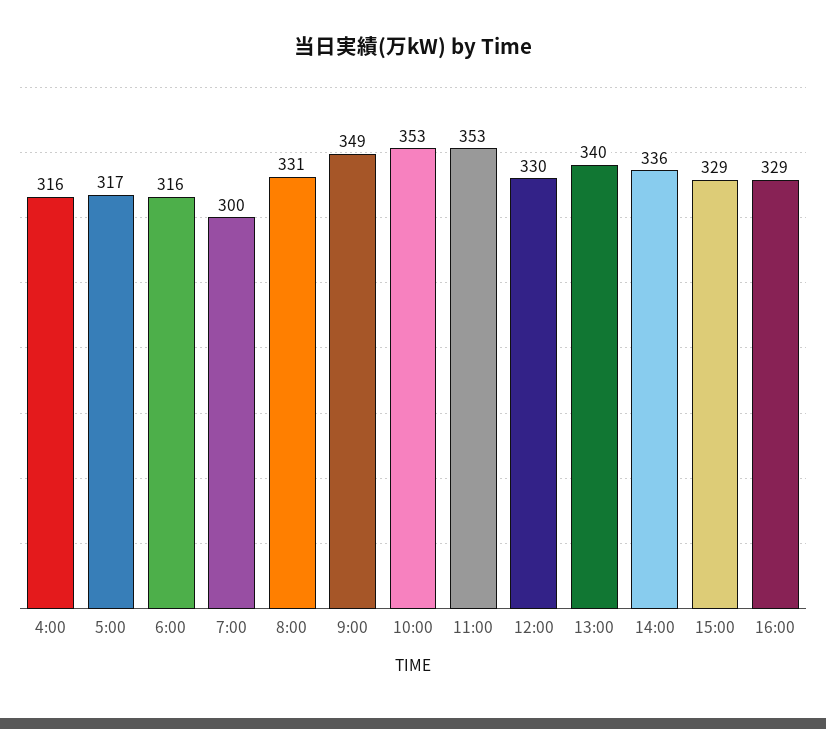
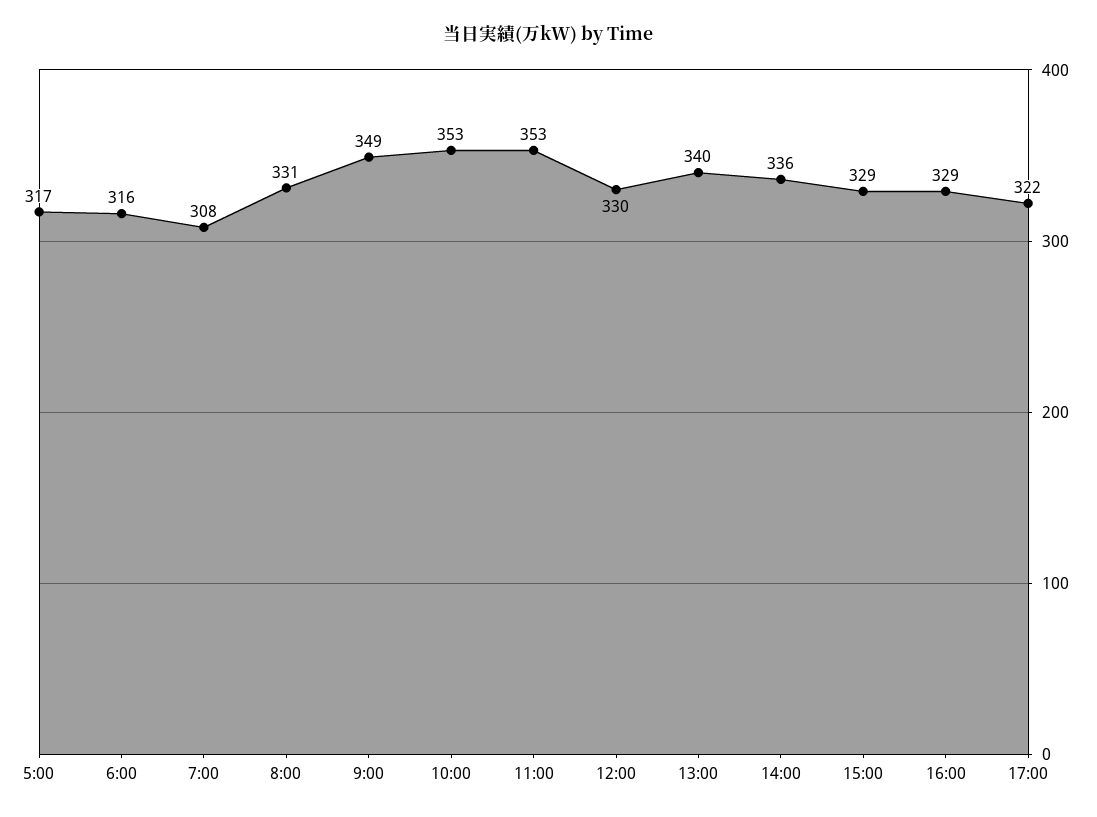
4:00: 316 -> none
7:00: 300 -> 308
17:00: none -> 322

